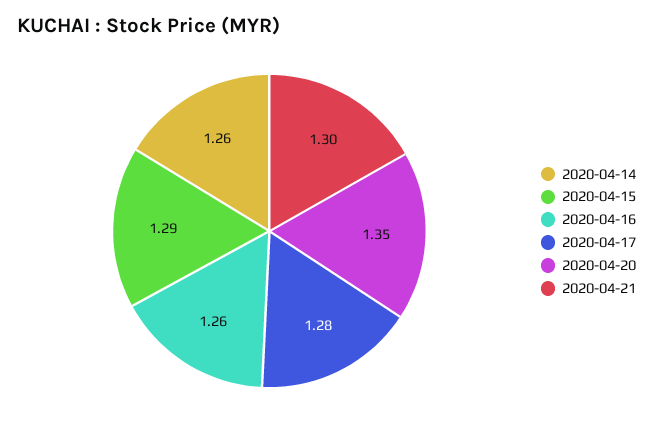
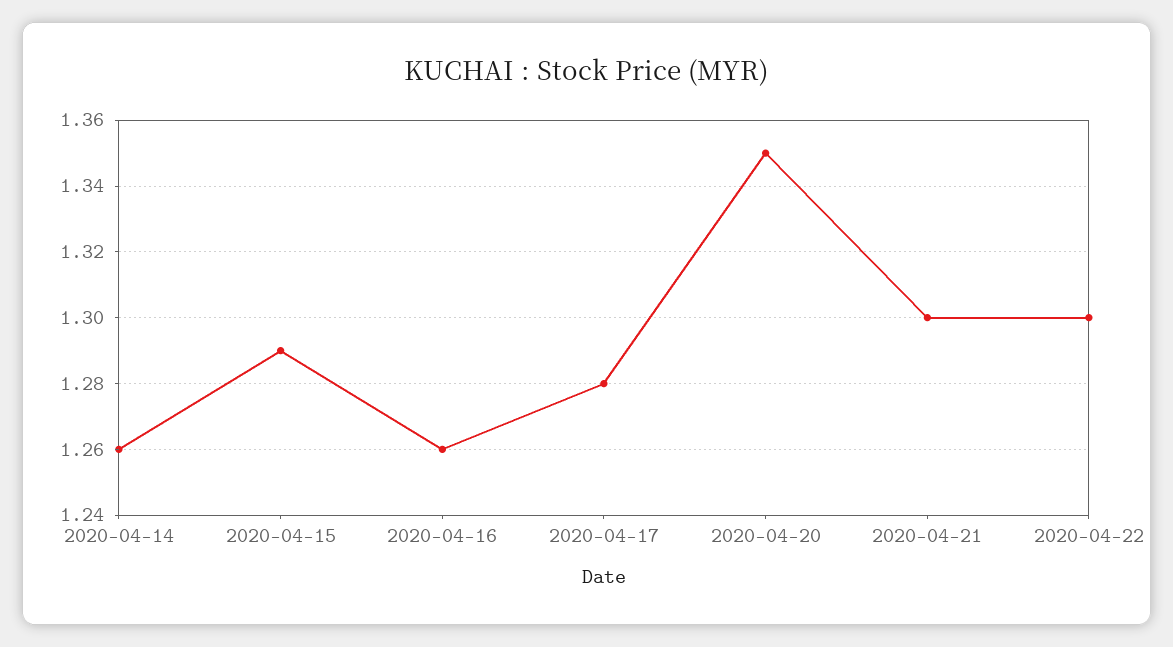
2020-04-22: none -> 1.3

